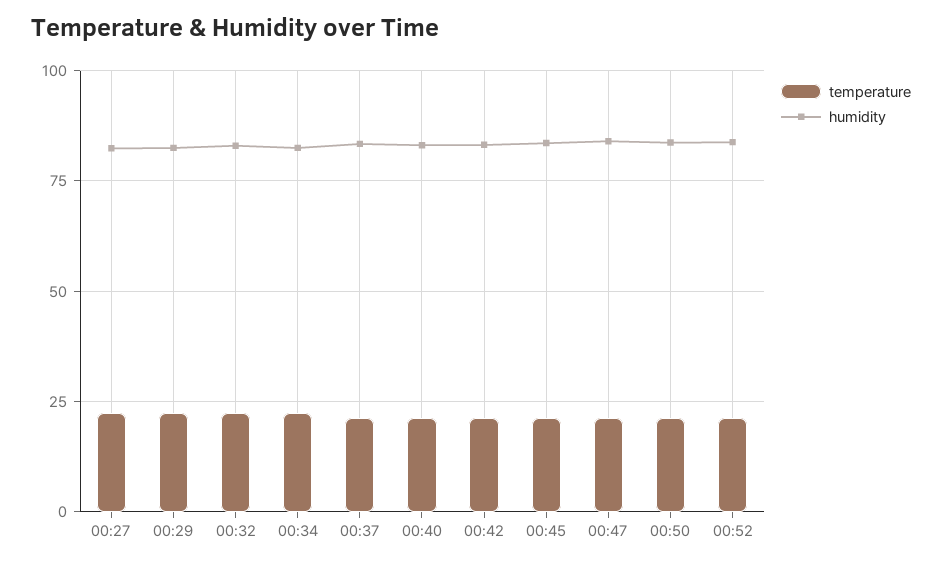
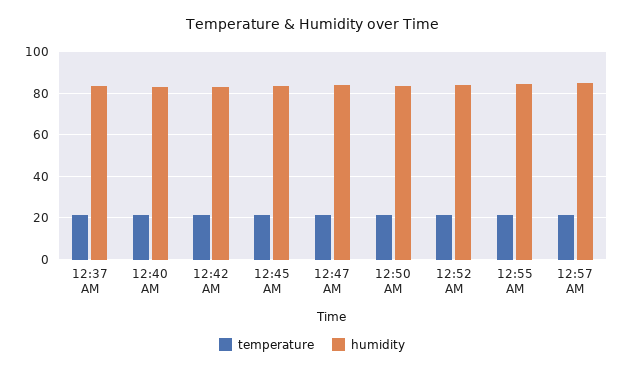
temperature, 00:27: 22.5 -> none
humidity, 00:27: 82.5 -> none
temperature, 00:29: 22.5 -> none
humidity, 00:29: 82.5 -> none
temperature, 00:32: 22.5 -> none
humidity, 00:32: 82.5 -> none
temperature, 00:34: 22.5 -> none
humidity, 00:34: 82.5 -> none
temperature, 12:55 AM: none -> 20
humidity, 12:55 AM: none -> 85
temperature, 12:57 AM: none -> 20
humidity, 12:57 AM: none -> 85

